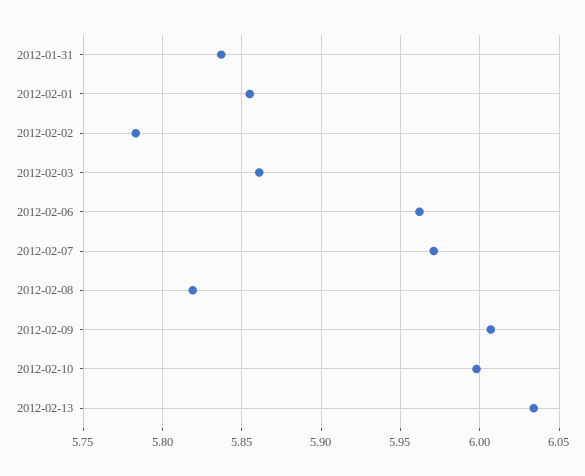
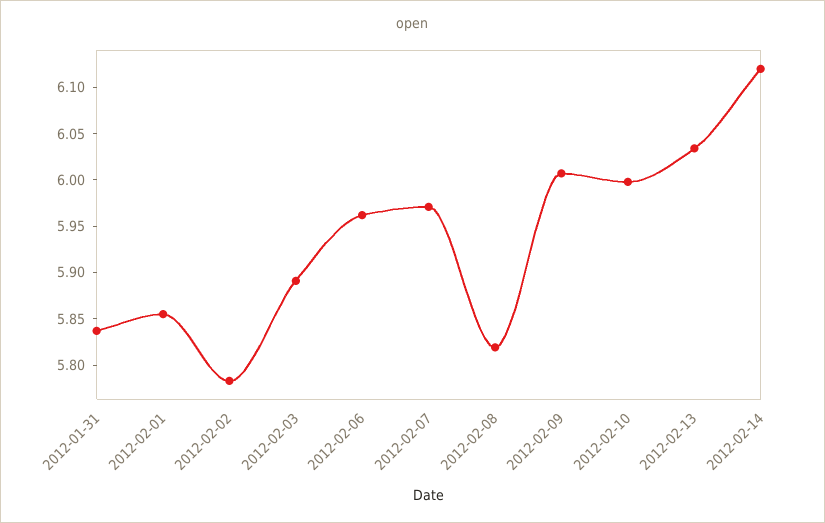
2012-02-03: 5.86 -> 5.89
2012-02-14: none -> 6.12

